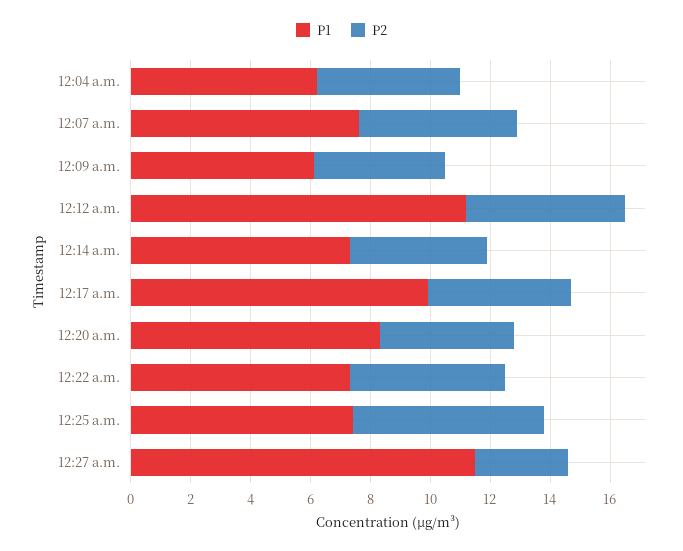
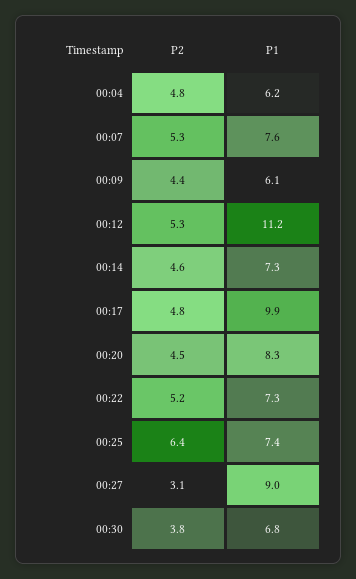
P1, 12:27 a.m.: 11.5 -> 9
P2, 00:30: none -> 3.8
P1, 00:30: none -> 6.8

